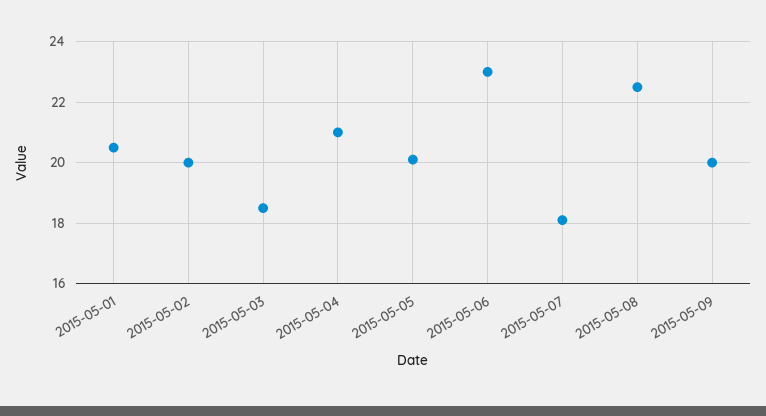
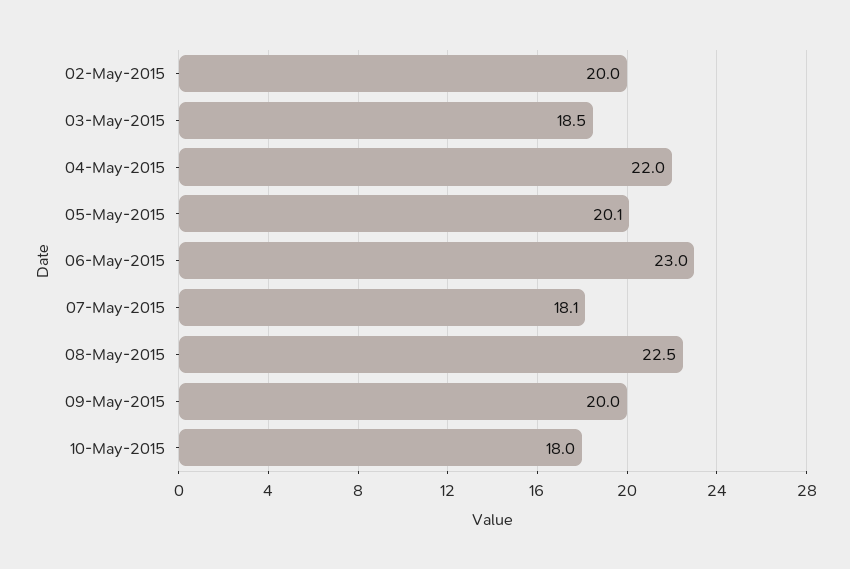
2015-05-01: 20.5 -> none
2015-05-04: 21 -> 22
10-May-2015: none -> 18

